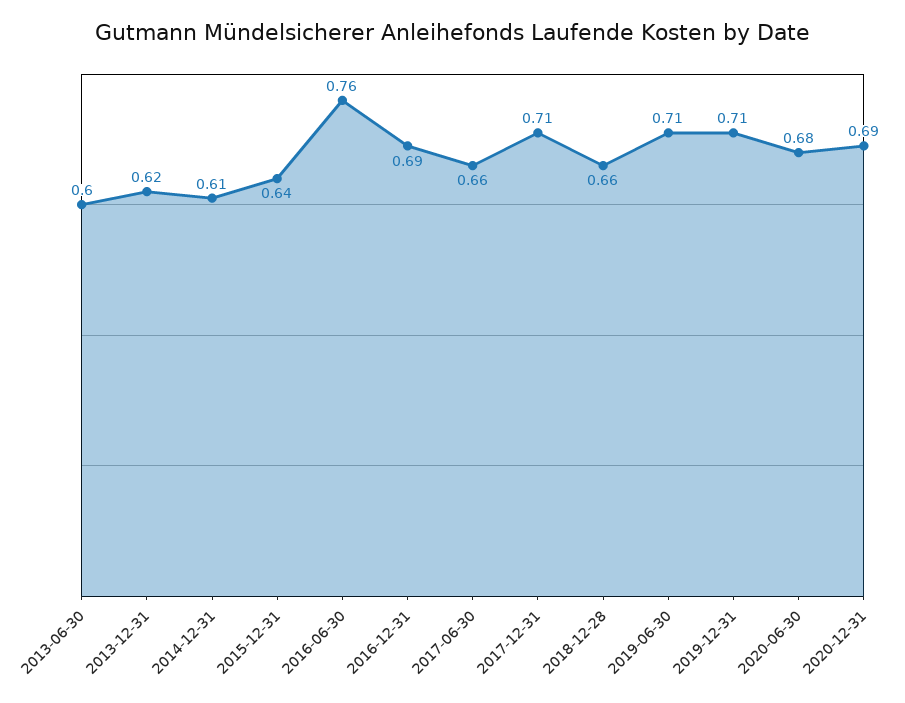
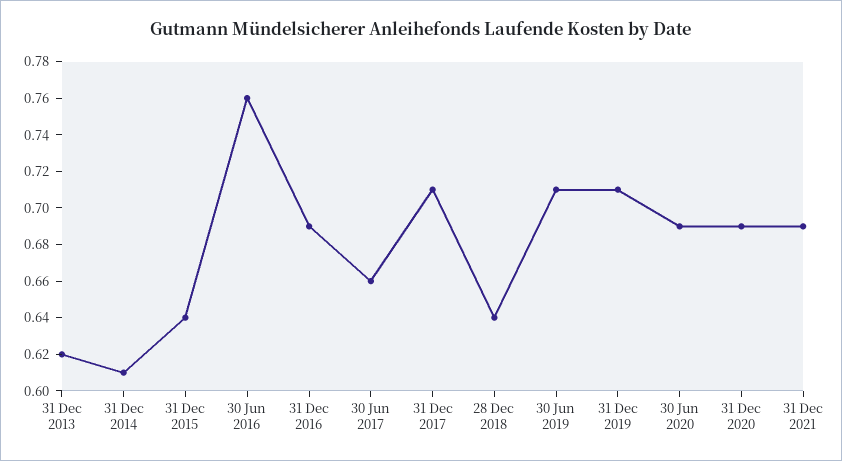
2013-06-30: 0.6 -> none
2018-12-28: 0.66 -> 0.64
2020-06-30: 0.68 -> 0.69
31 Dec 2021: none -> 0.69

